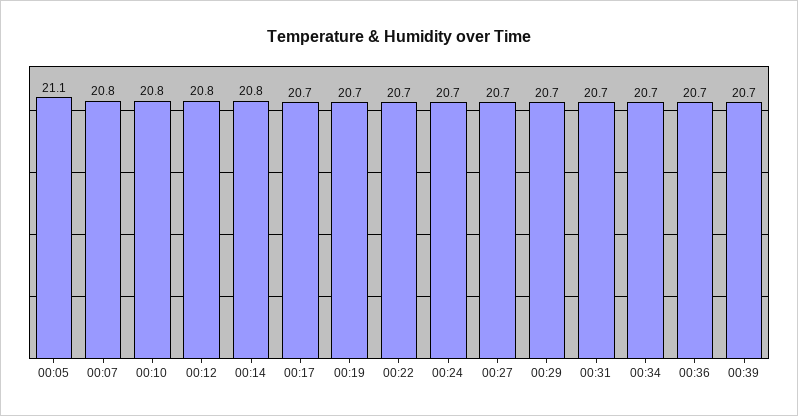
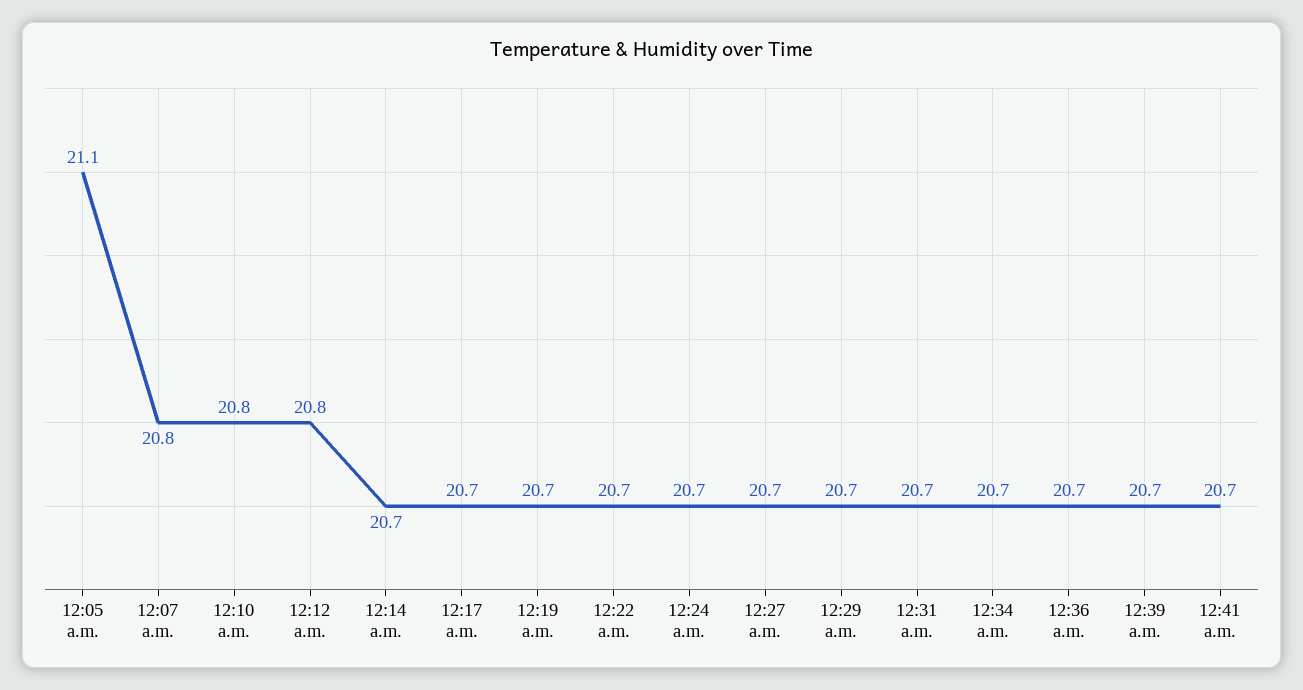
00:14: 20.8 -> 20.7
12:41 a.m.: none -> 20.7

